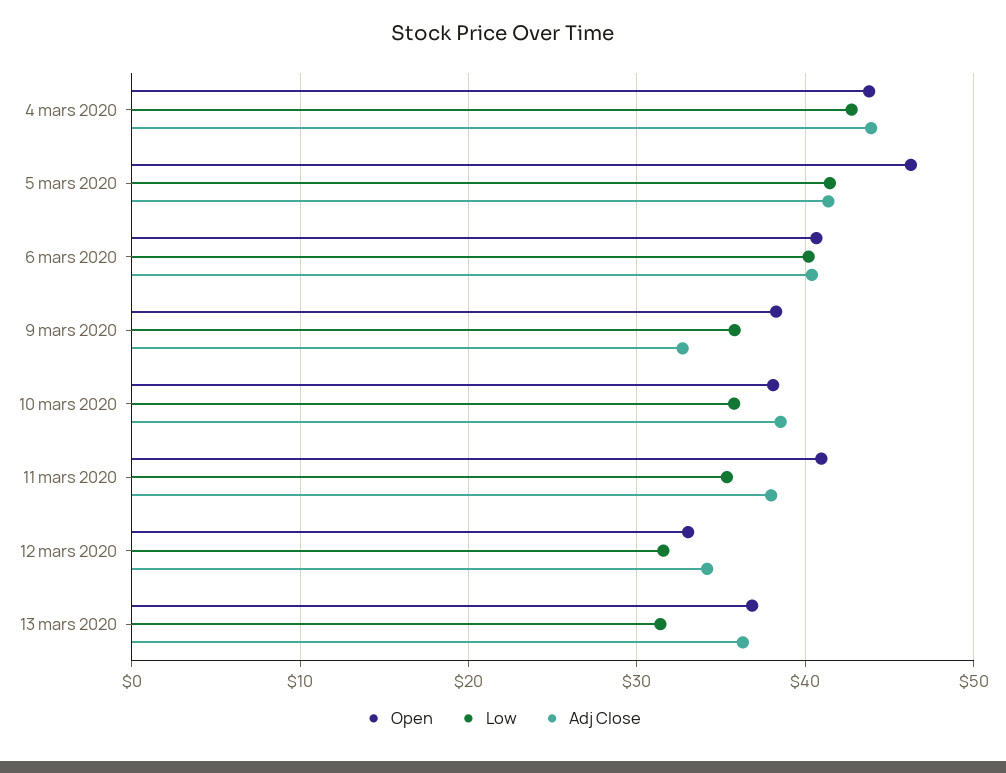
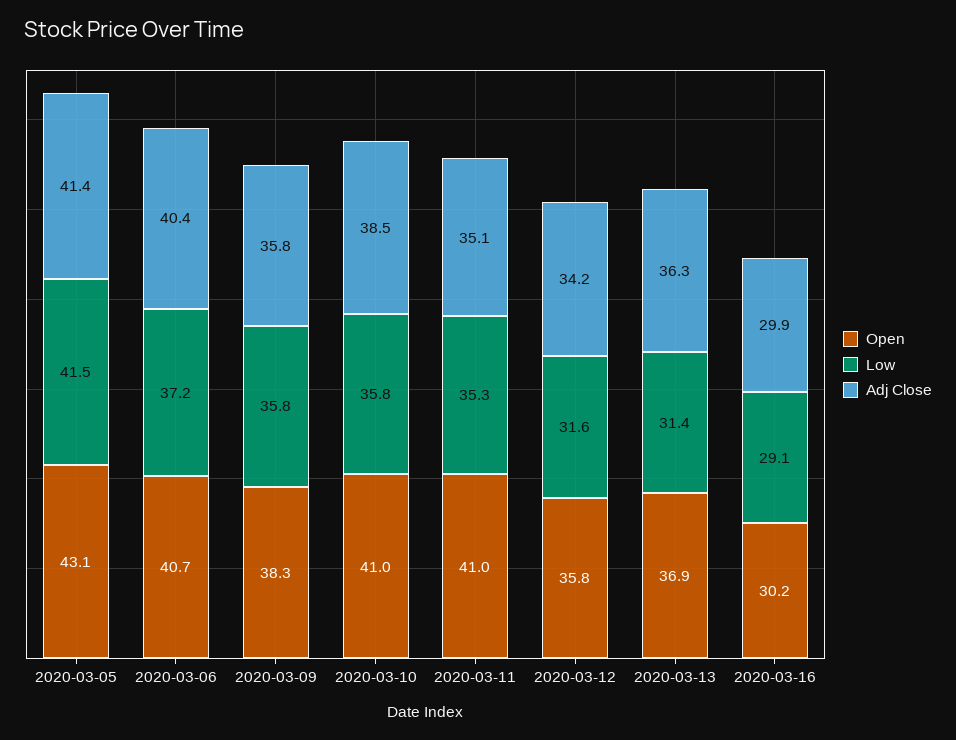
Open, 4 mars 2020: 44 -> none
Low, 4 mars 2020: 43 -> none
Adj Close, 4 mars 2020: 44 -> none
Open, 5 mars 2020: 46 -> 43.1
Low, 6 mars 2020: 40 -> 37.2
Adj Close, 9 mars 2020: 33 -> 35.8
Open, 10 mars 2020: 38 -> 41
Adj Close, 11 mars 2020: 38 -> 35.1
Open, 12 mars 2020: 33 -> 35.8
Open, 2020-03-16: none -> 30.2
Low, 2020-03-16: none -> 29.1
Adj Close, 2020-03-16: none -> 29.9

